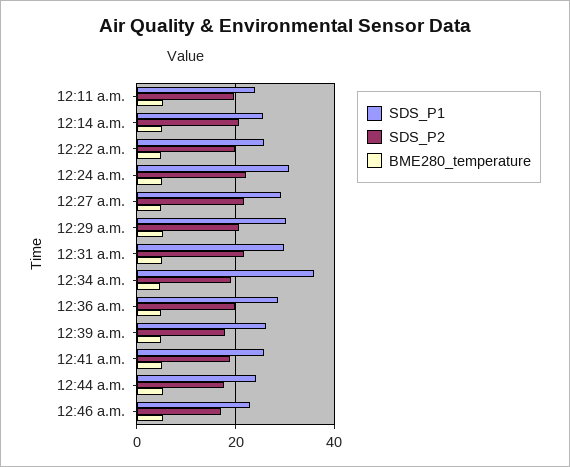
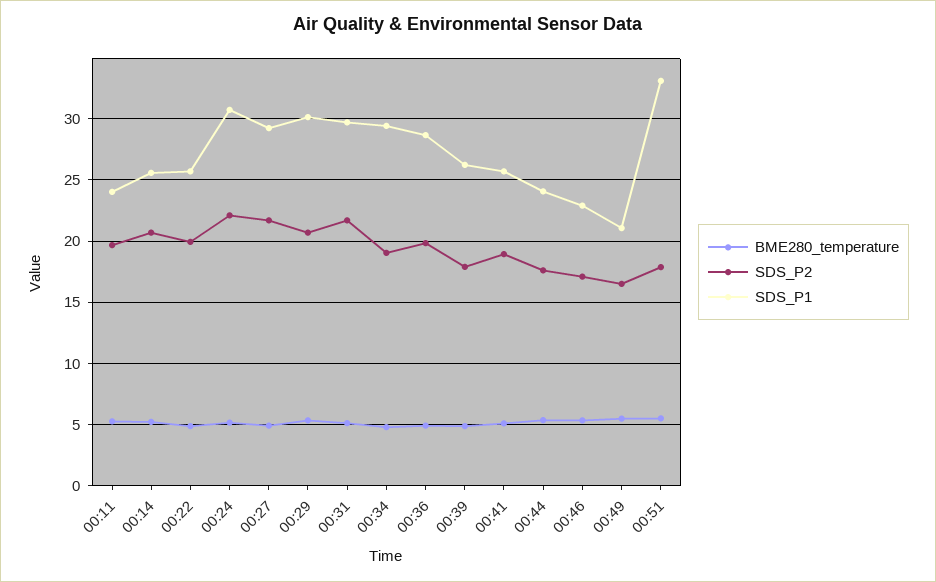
SDS_P1, 12:34 a.m.: 36 -> 29.5
BME280_temperature, 00:49: none -> 5.5
SDS_P2, 00:49: none -> 16.5
SDS_P1, 00:49: none -> 21
BME280_temperature, 00:51: none -> 5.5
SDS_P2, 00:51: none -> 18
SDS_P1, 00:51: none -> 33

